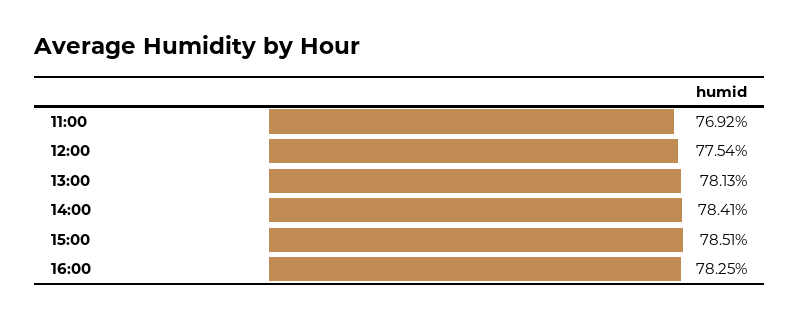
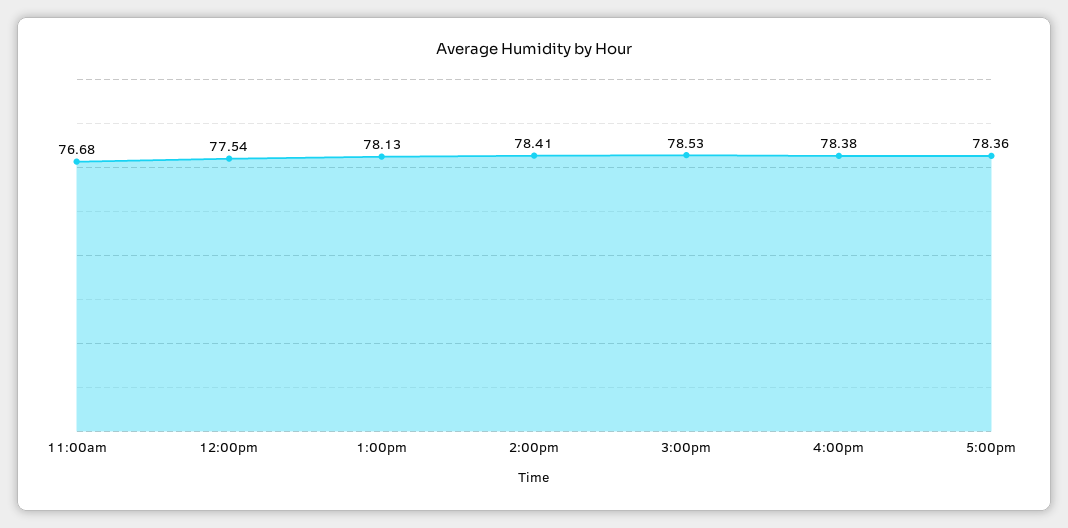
11:00: 76.92 -> 76.68
15:00: 78.51 -> 78.53
16:00: 78.25 -> 78.38
5:00pm: none -> 78.36

